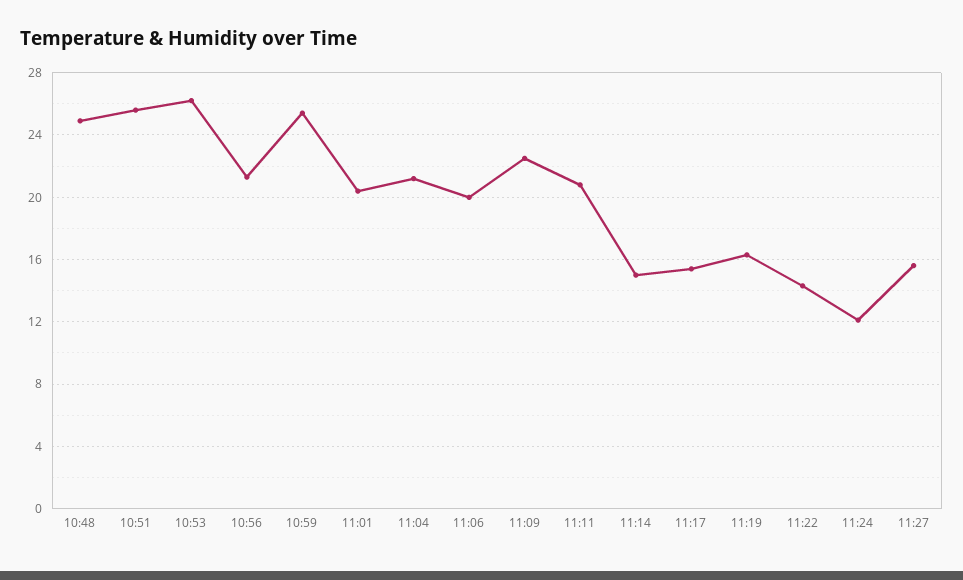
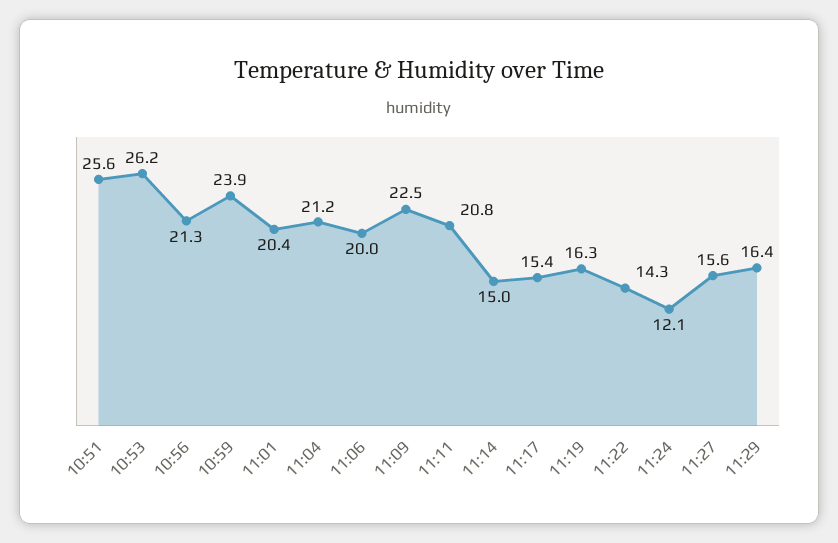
10:48: 25 -> none
10:59: 25.5 -> 23.9
11:29: none -> 16.4

